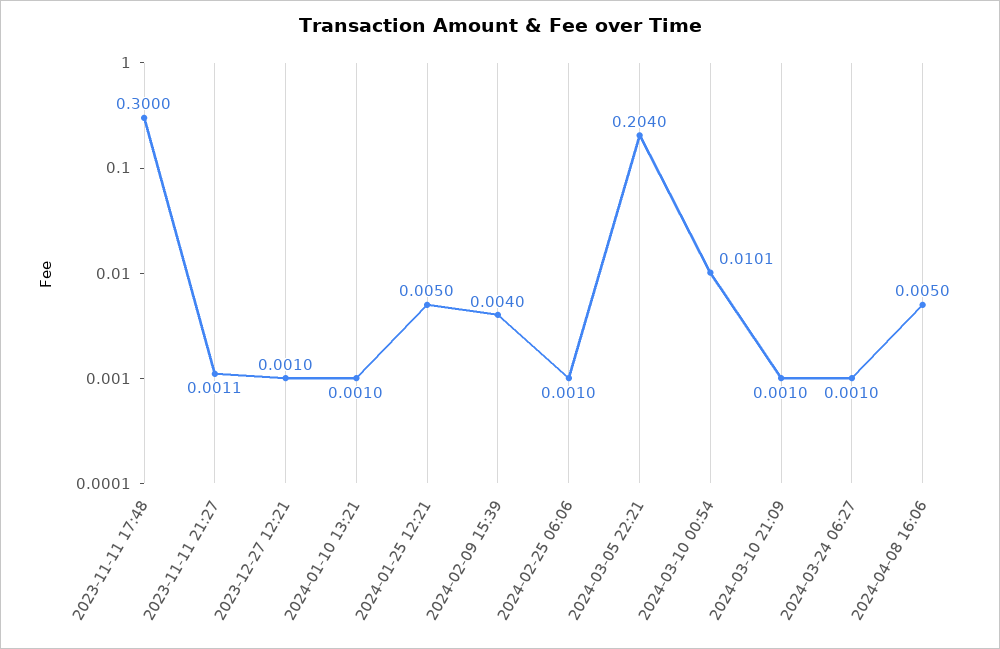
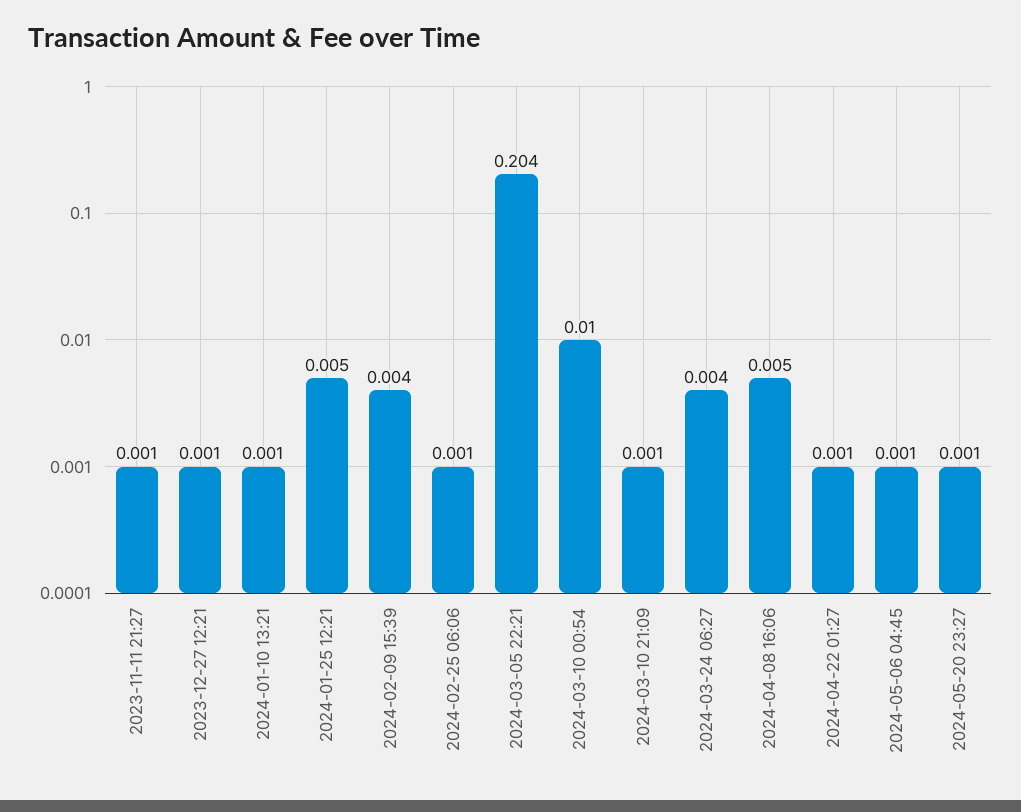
2023-11-11 17:48: 0.3 -> none
2024-03-24 06:27: 0.001 -> 0.004
2024-04-22 01:27: none -> 0.001
2024-05-06 04:45: none -> 0.001
2024-05-20 23:27: none -> 0.001

